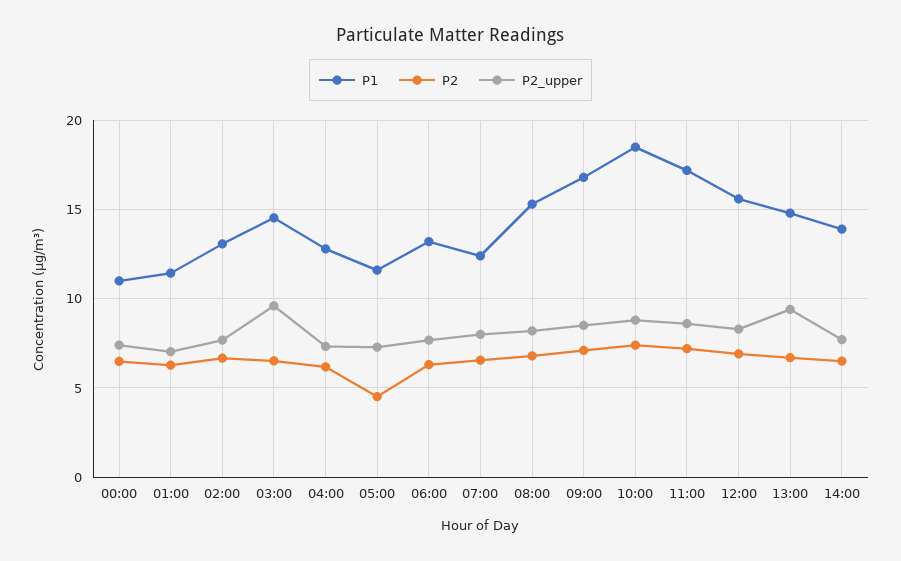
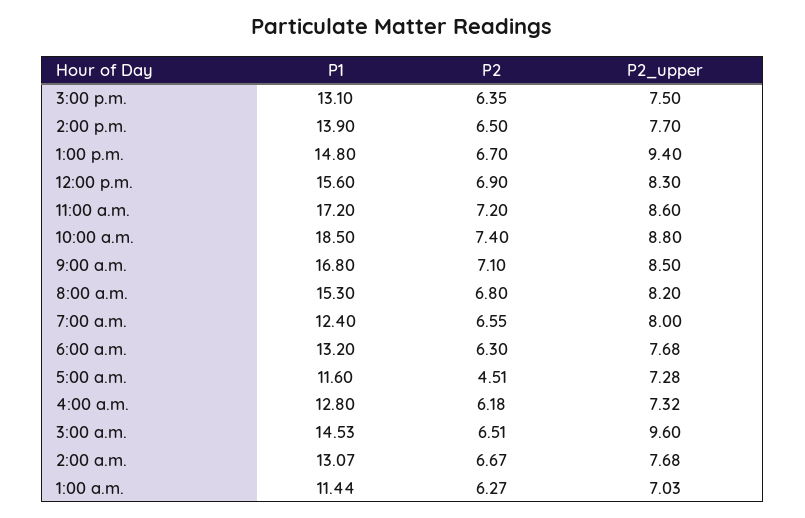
P1, 00:00: 11 -> none
P2, 00:00: 6.5 -> none
P2_upper, 00:00: 7.5 -> none
P1, 3:00 p.m.: none -> 13.1
P2, 3:00 p.m.: none -> 6.35
P2_upper, 3:00 p.m.: none -> 7.5

